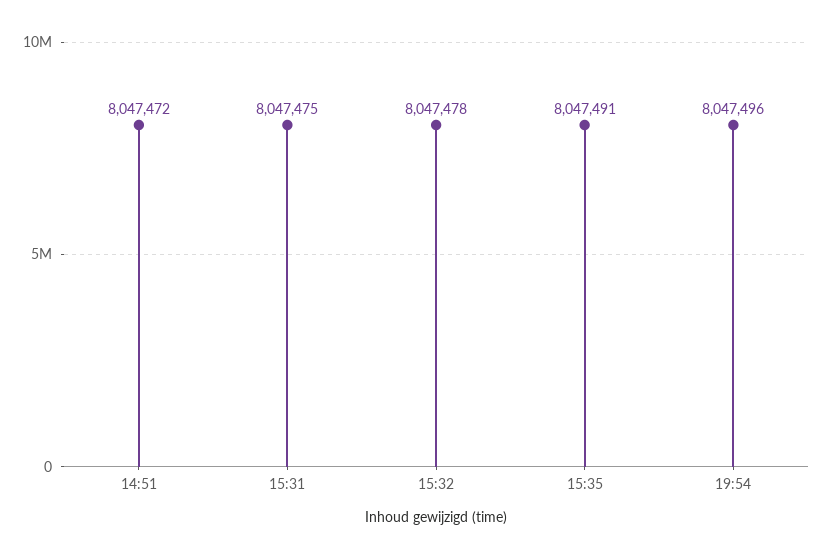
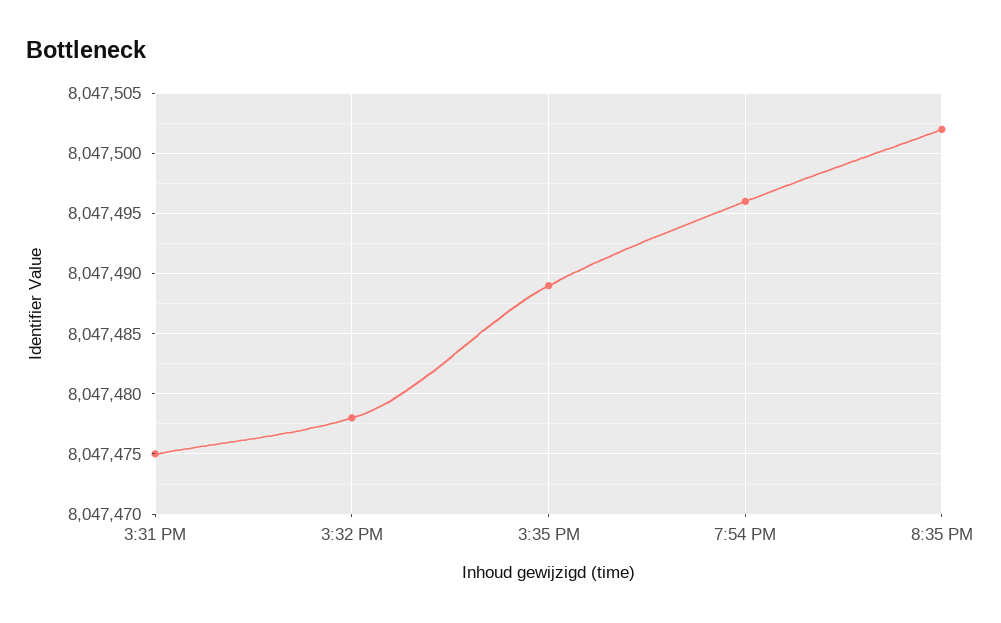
14:51: 8047472 -> none
15:35: 8047491 -> 8047489
8:35 PM: none -> 8047502

